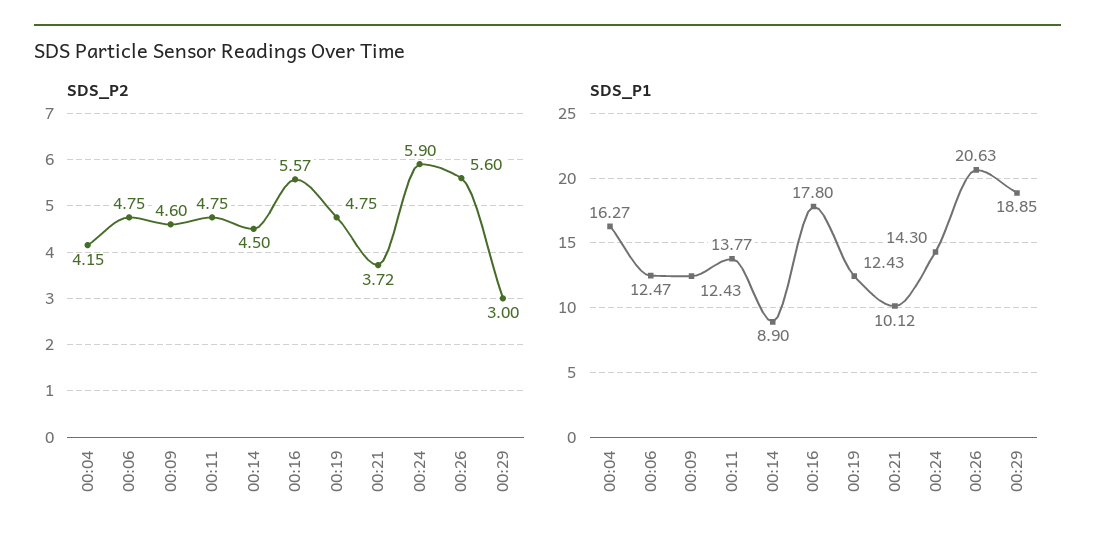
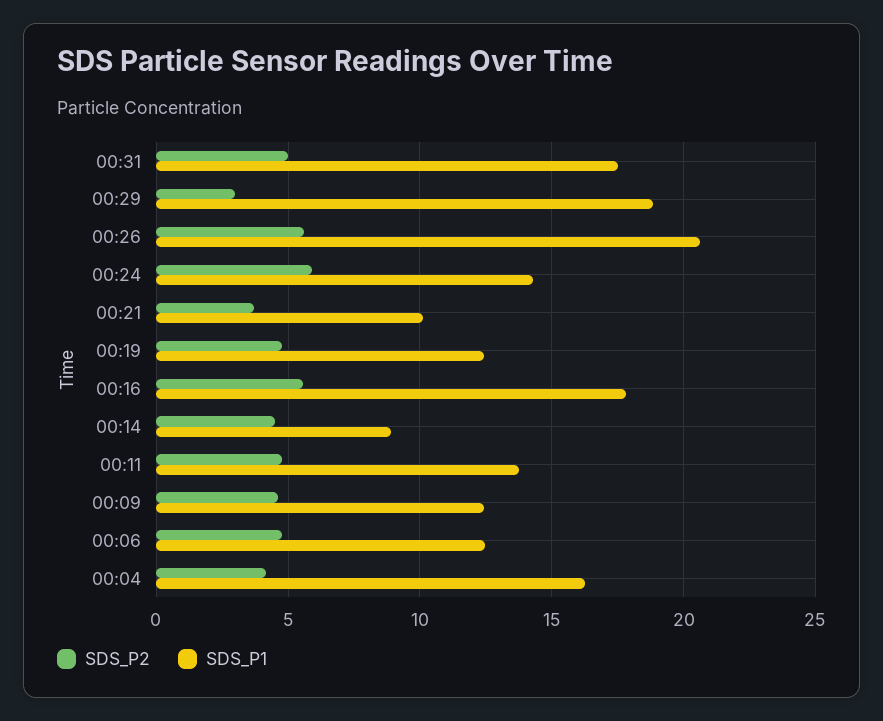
SDS_P2, 00:31: none -> 5
SDS_P1, 00:31: none -> 17.5

